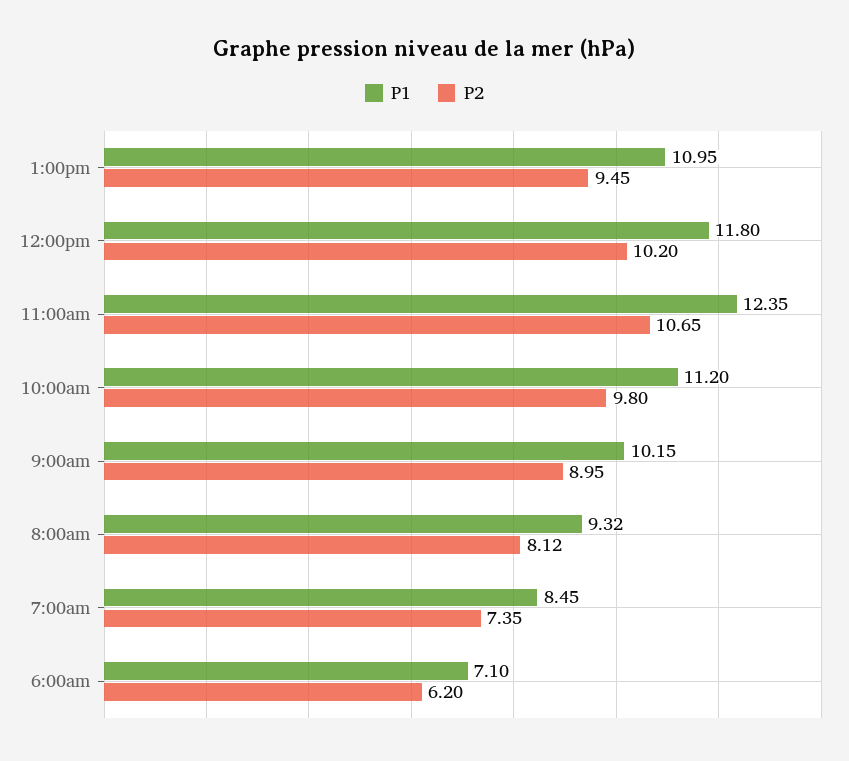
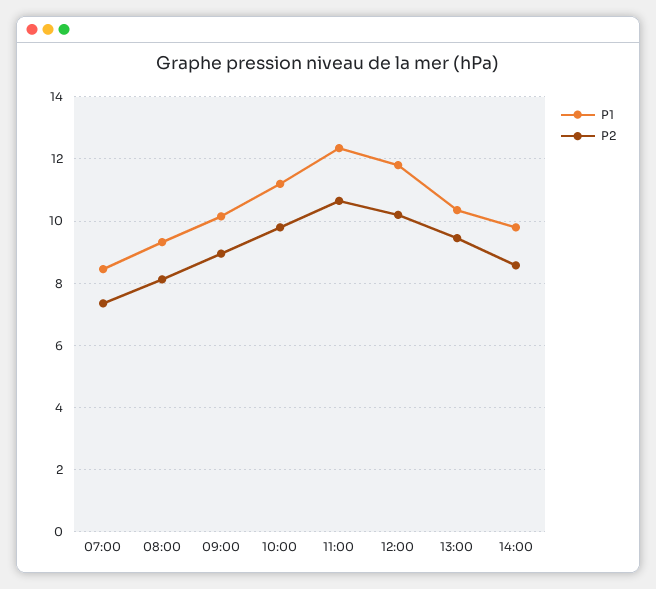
P1, 1:00pm: 10.95 -> 10.4
P1, 6:00am: 7.1 -> none
P2, 6:00am: 6.2 -> none
P1, 14:00: none -> 9.8
P2, 14:00: none -> 8.6

